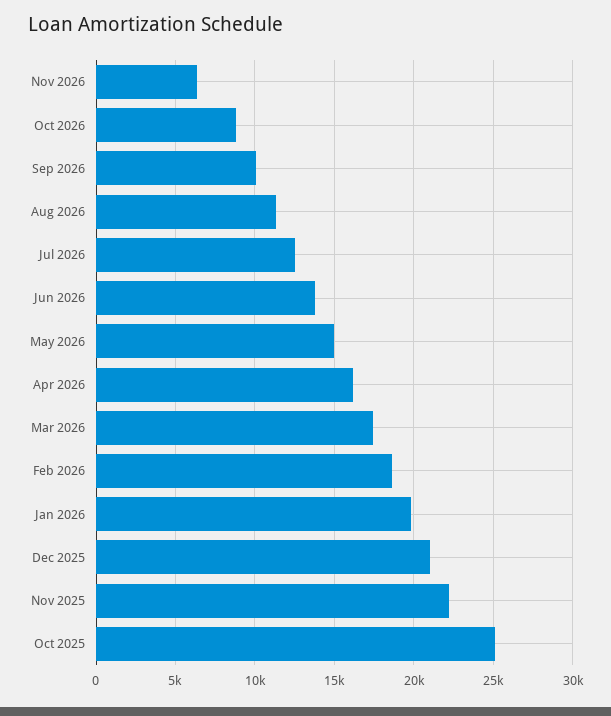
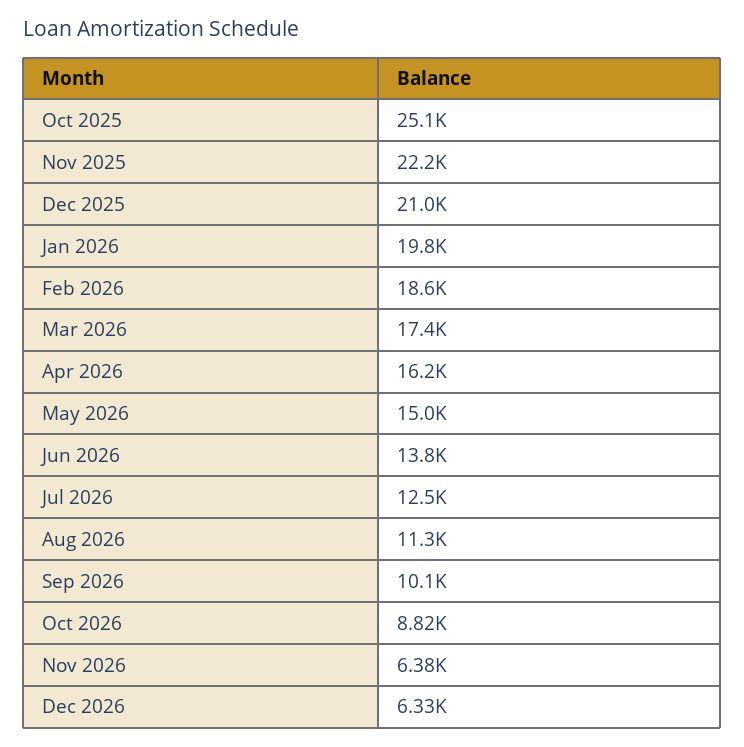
Dec 2026: none -> 6330

